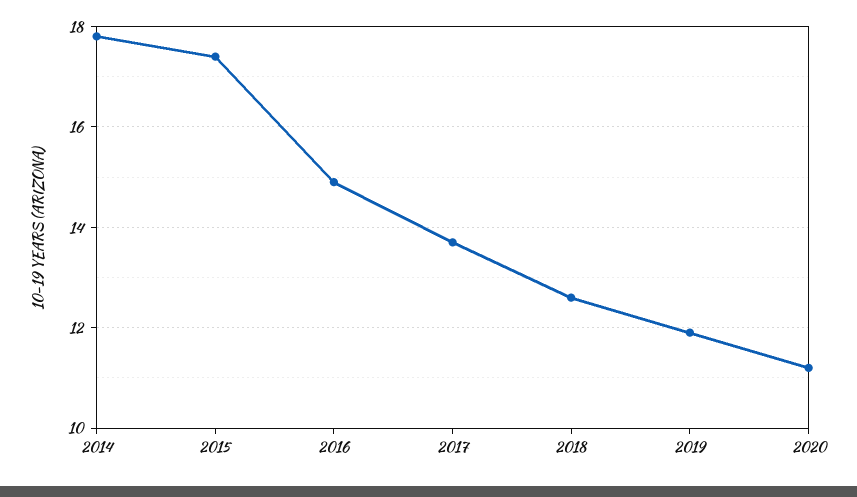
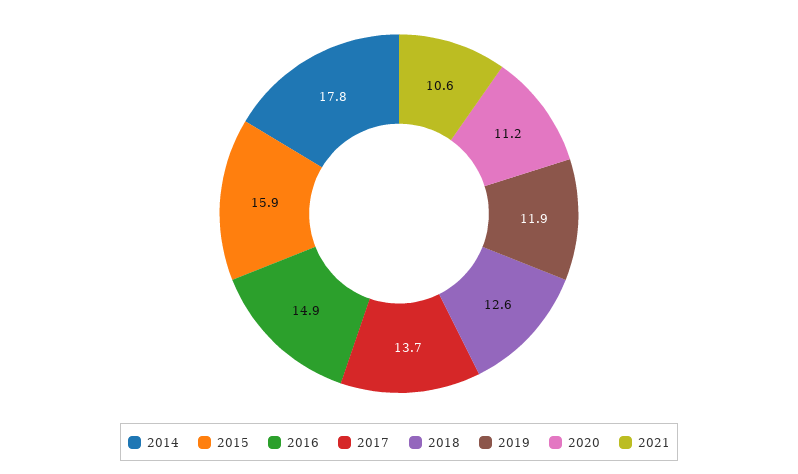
2015: 17.5 -> 15.9
2021: none -> 10.6

